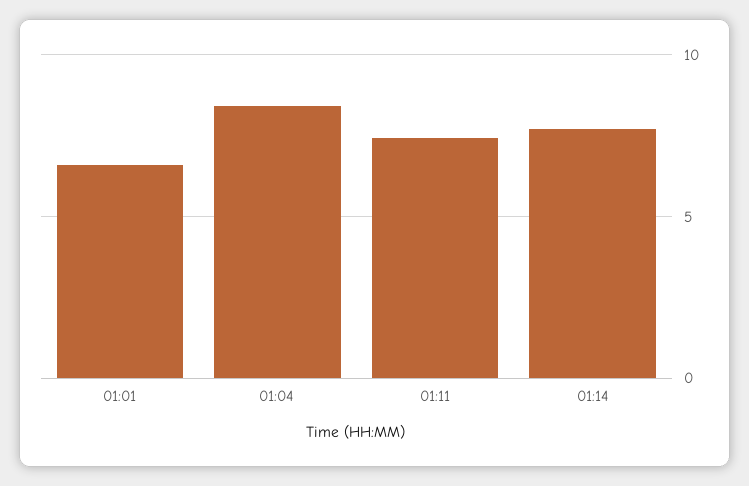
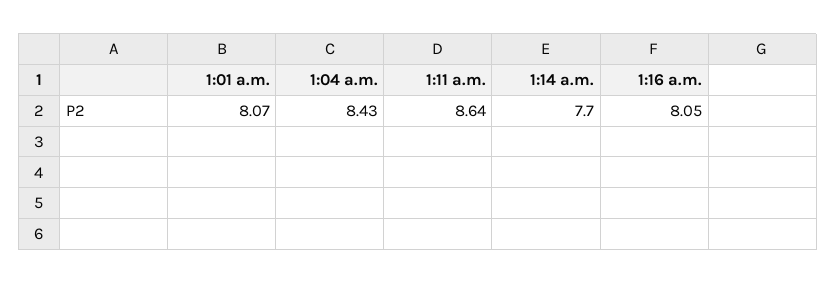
01:01: 6.5 -> 8.07
01:11: 7.5 -> 8.64
1:16 a.m.: none -> 8.05

